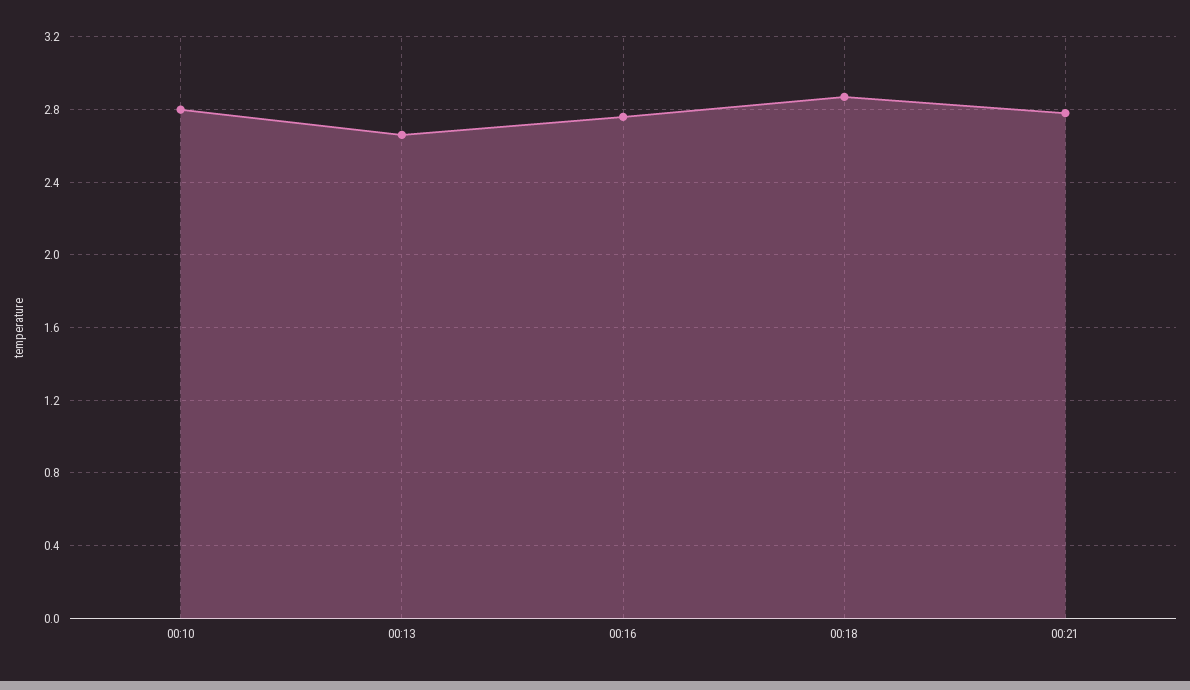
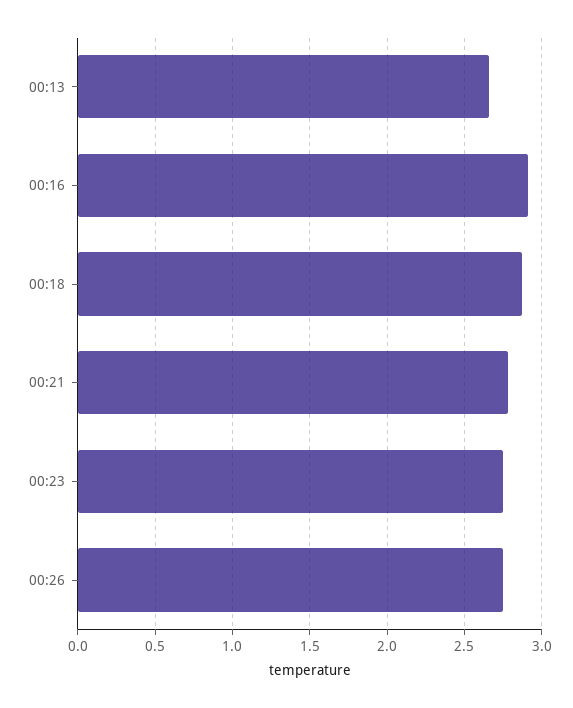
00:10: 2.8 -> none
00:16: 2.75 -> 2.9
00:23: none -> 2.75
00:26: none -> 2.75

